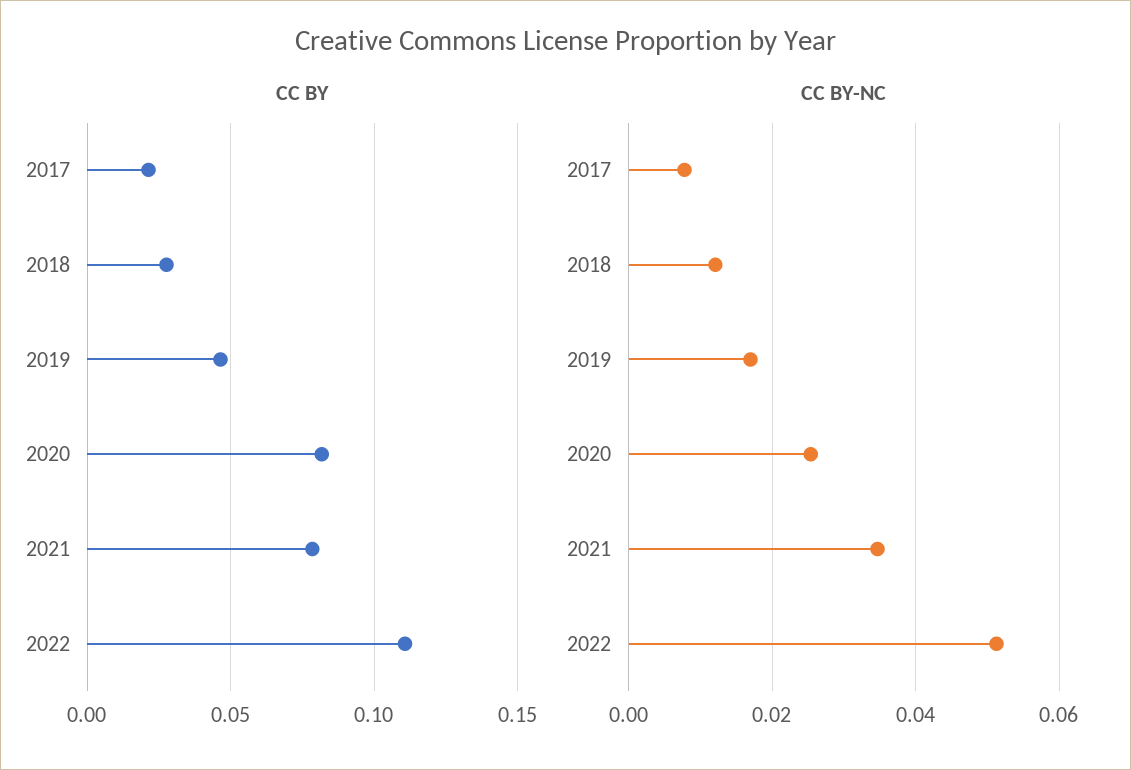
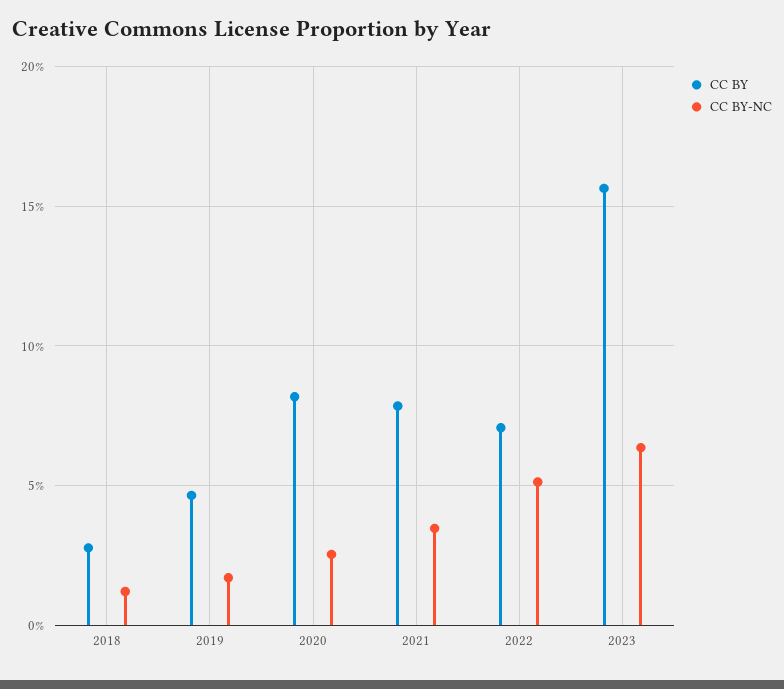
CC BY, 2017: 0.02 -> none
CC BY, 2022: 0.11 -> 0.07
CC BY-NC, 2017: 0.008 -> none
CC BY, 2023: none -> 0.155
CC BY-NC, 2023: none -> 0.065

